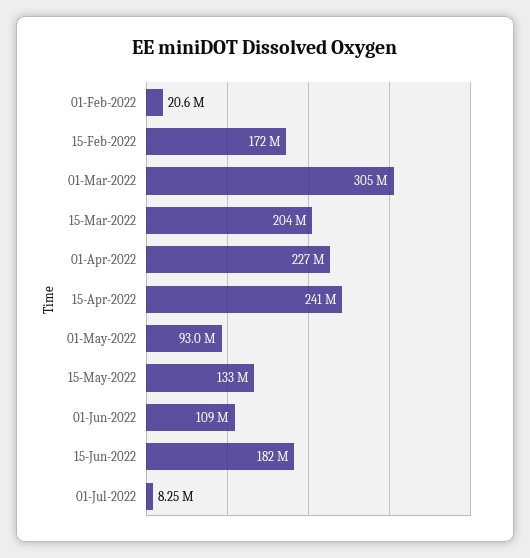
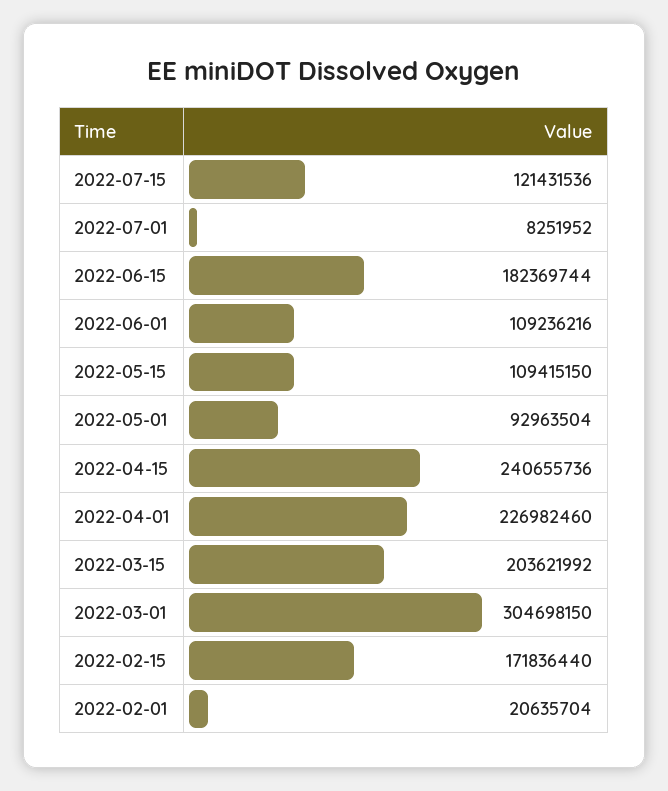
15-May-2022: 133000000 -> 109415150
2022-07-15: none -> 121431536

